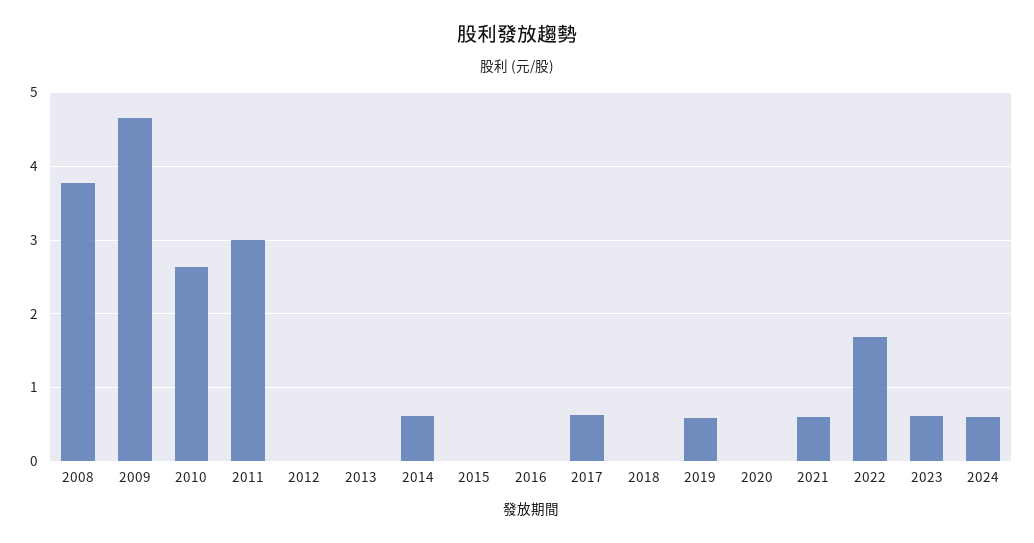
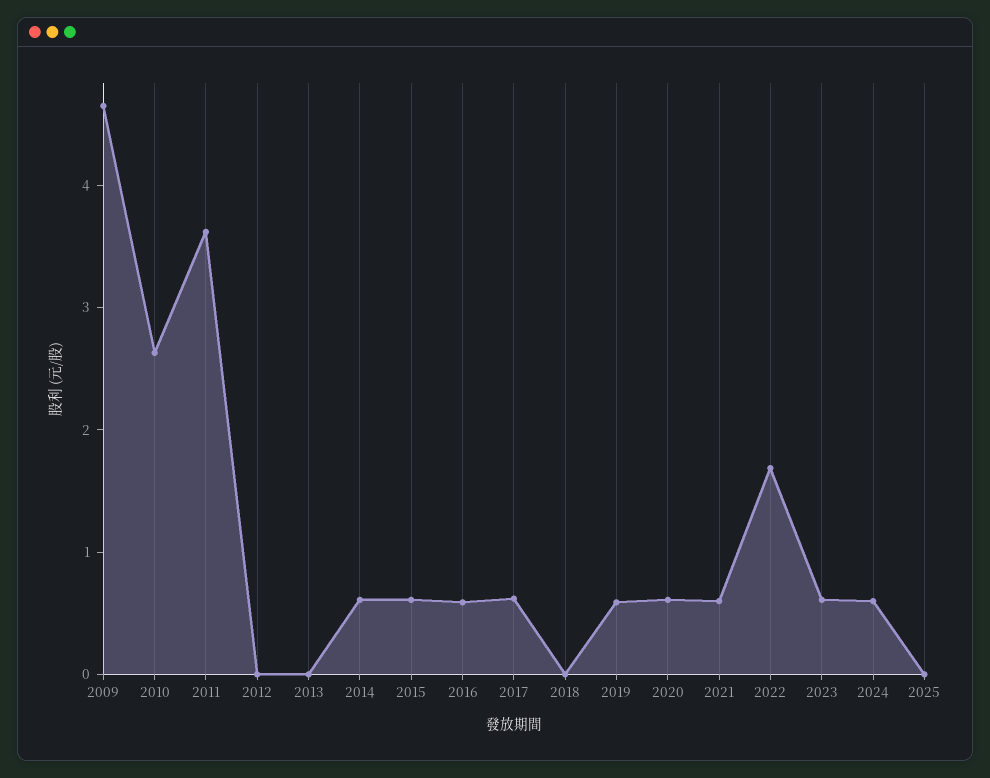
2008: 3.8 -> none
2011: 3 -> 3.6
2015: 0 -> 0.6
2016: 0 -> 0.6
2020: 0 -> 0.6
2025: none -> 0

